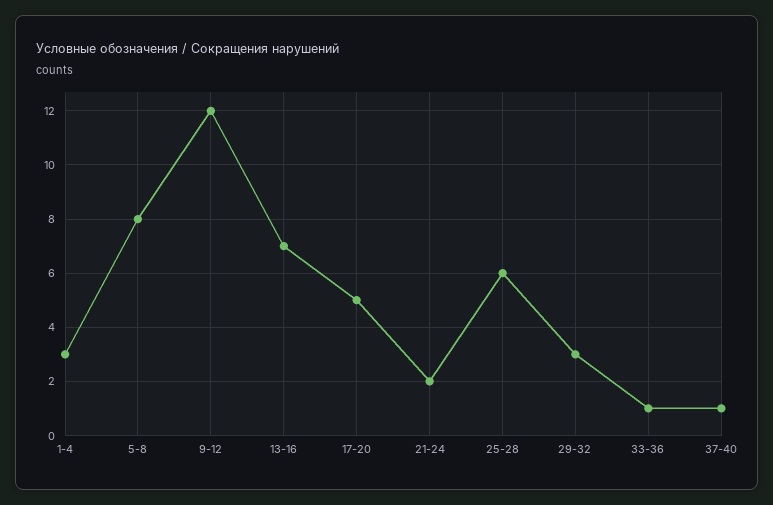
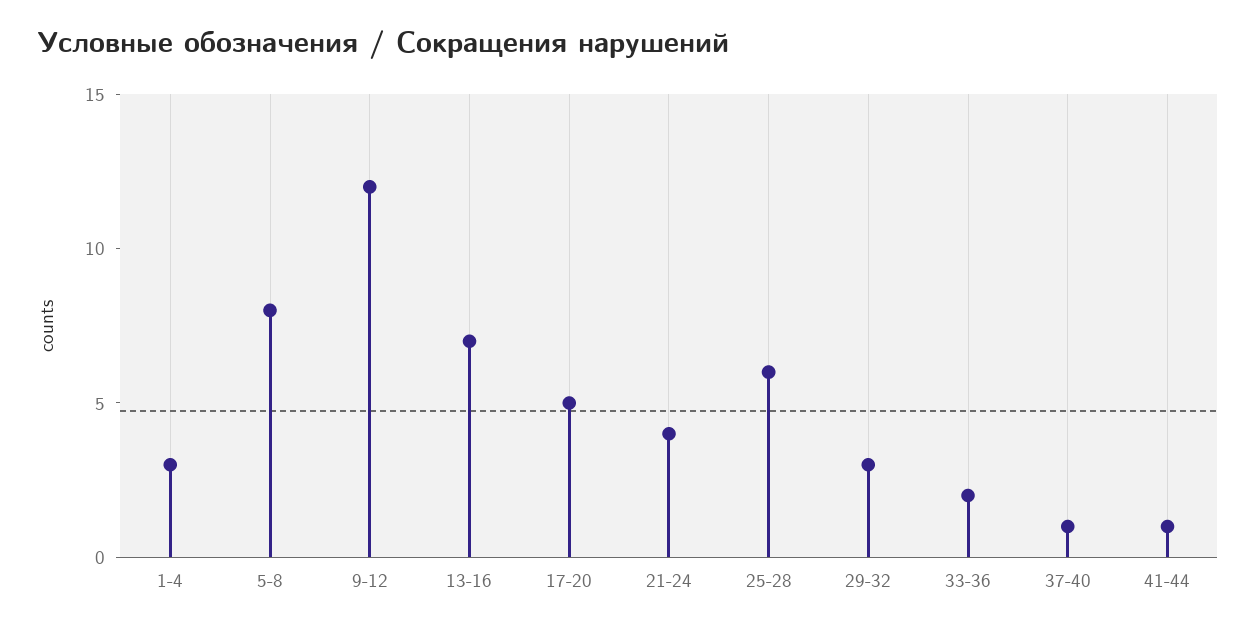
21-24: 2 -> 4
33-36: 1 -> 2
41-44: none -> 1

